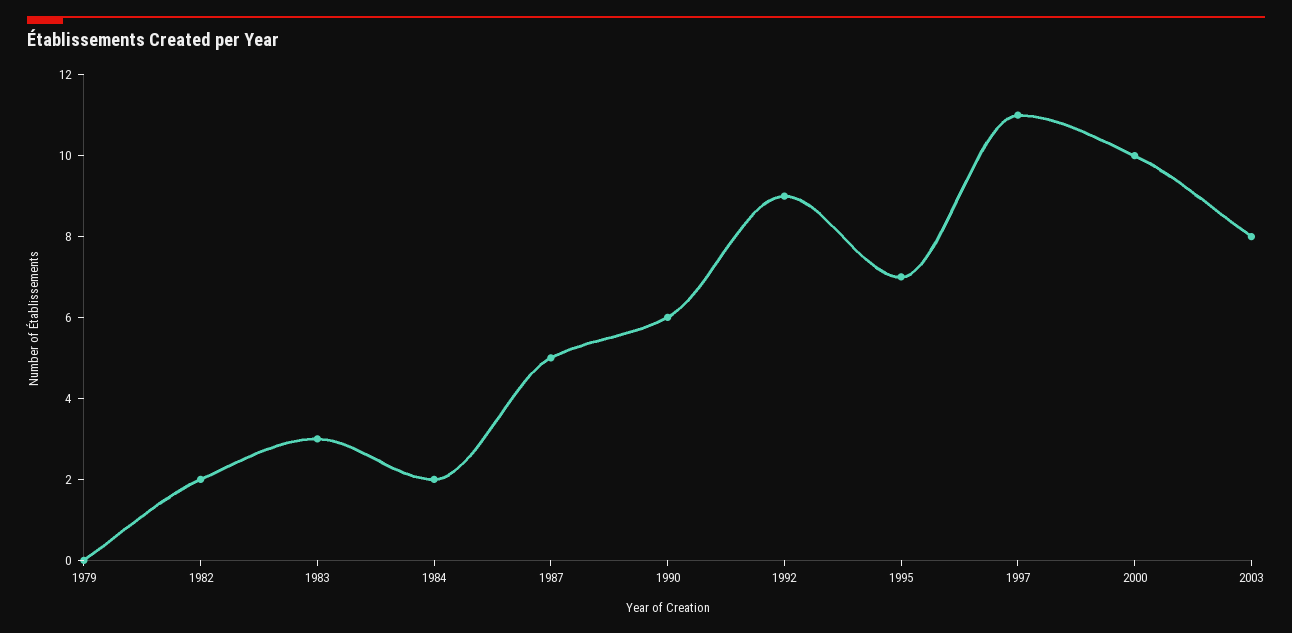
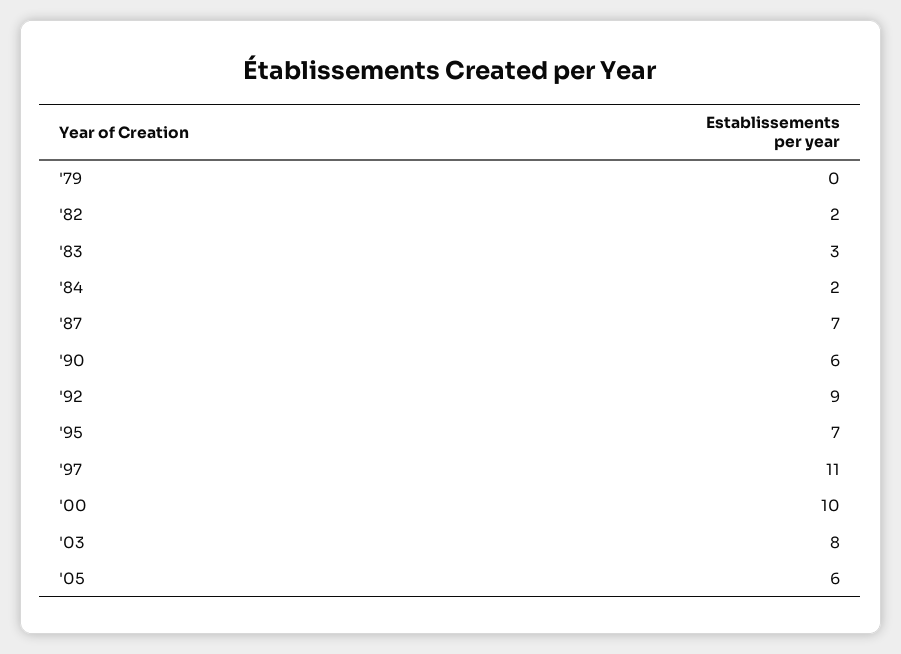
1987: 5 -> 7
'05: none -> 6

